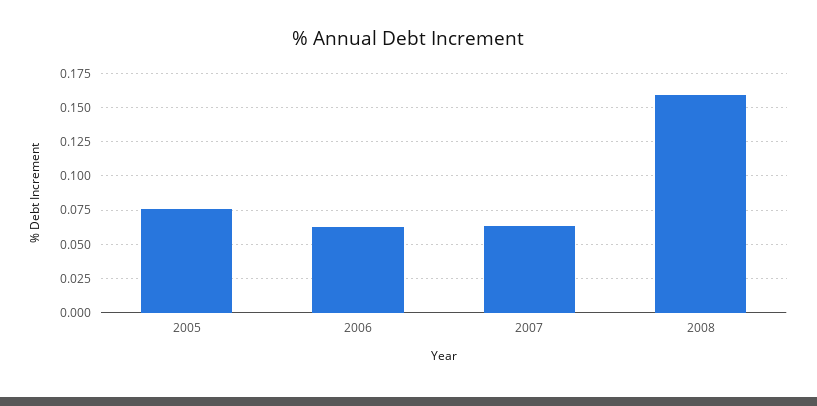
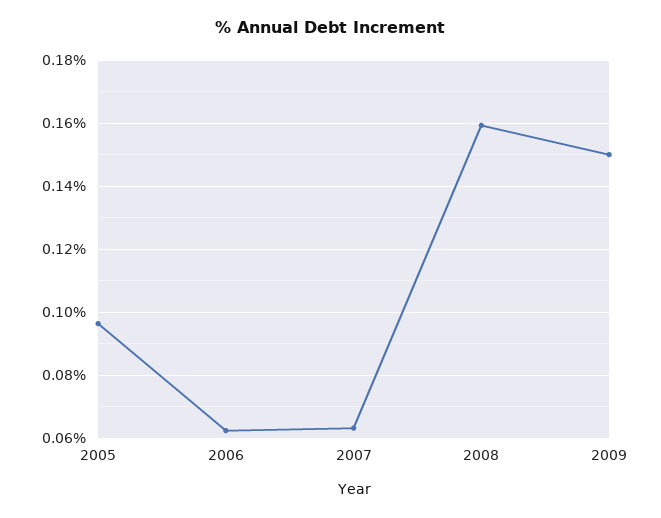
2005: 0.075 -> 0.096
2009: none -> 0.15

